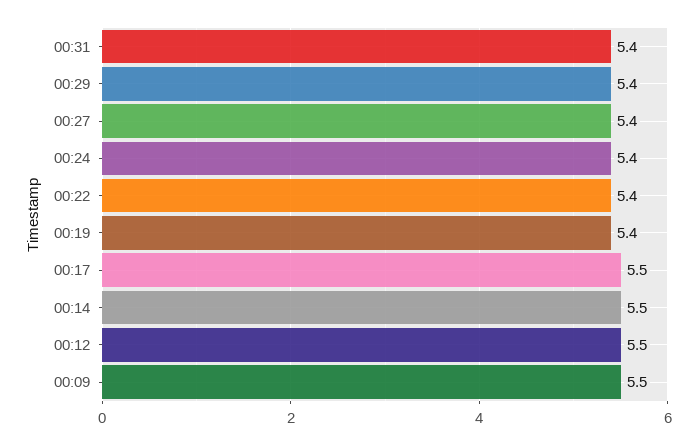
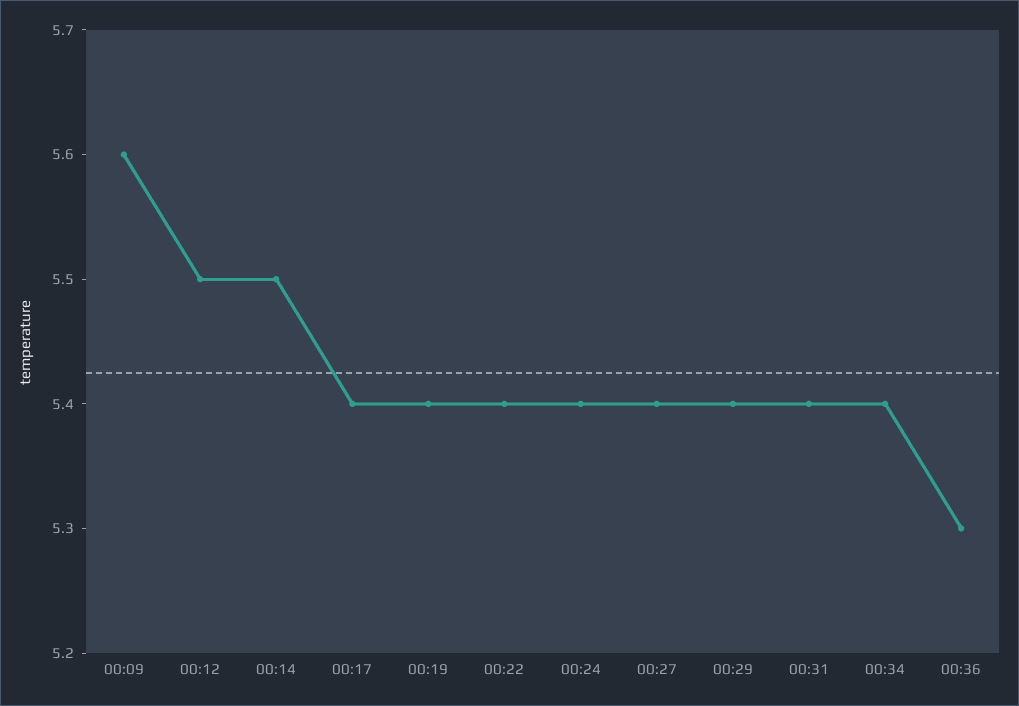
00:17: 5.5 -> 5.4
00:09: 5.5 -> 5.6
00:34: none -> 5.4
00:36: none -> 5.3

